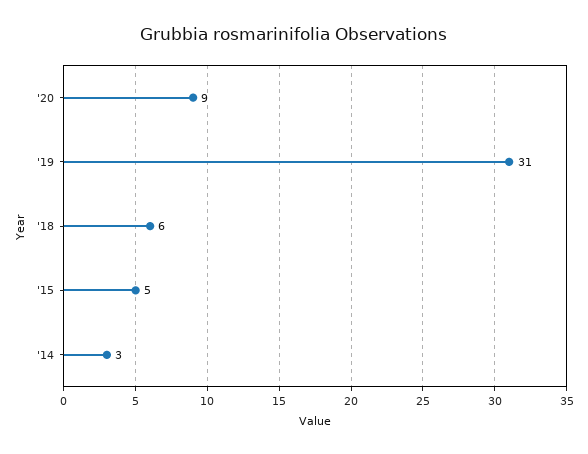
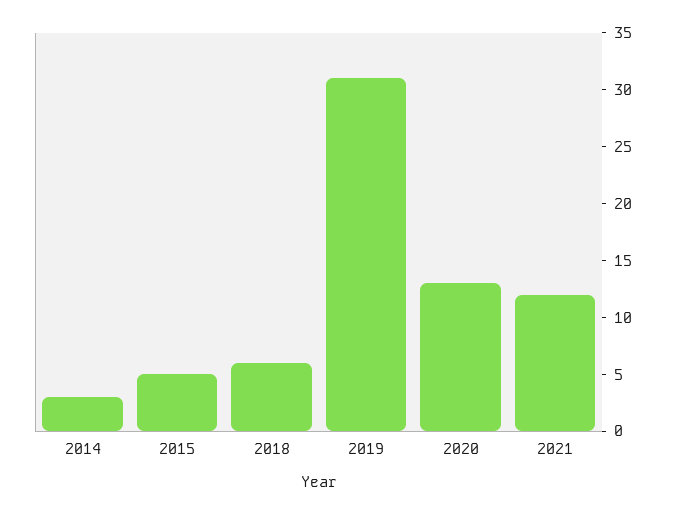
'20: 9 -> 13
2021: none -> 12

